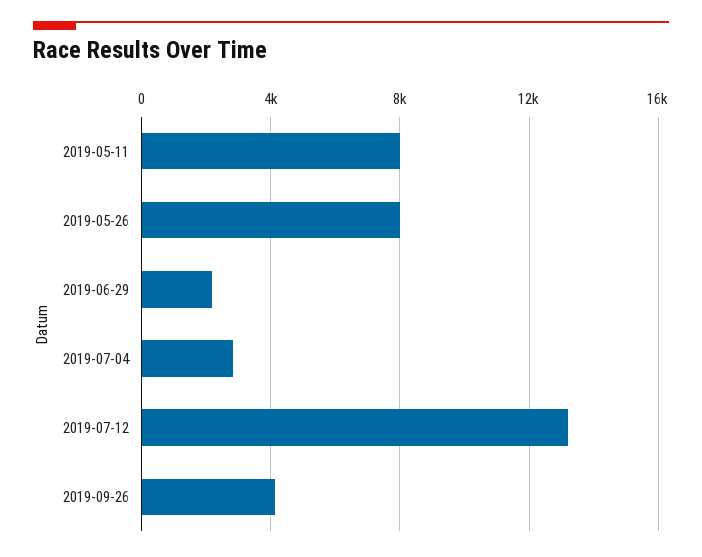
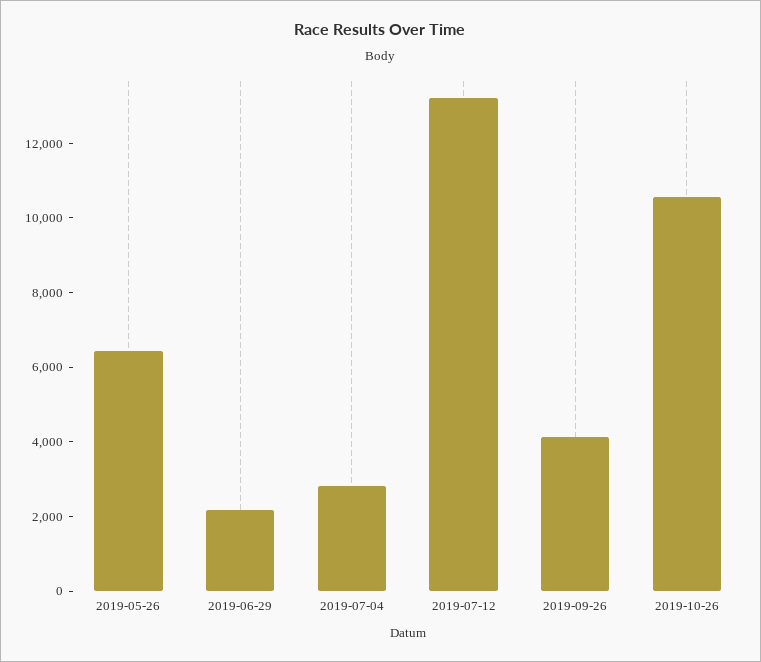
2019-05-11: 8000 -> none
2019-05-26: 8000 -> 6500
2019-10-26: none -> 10500

